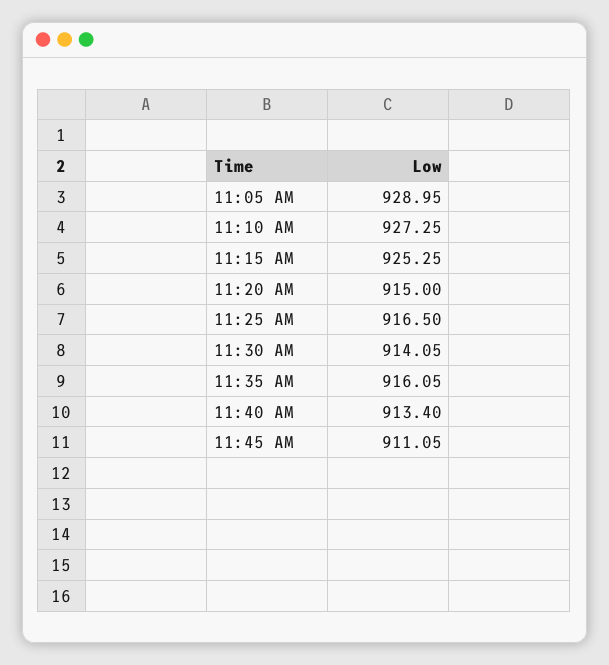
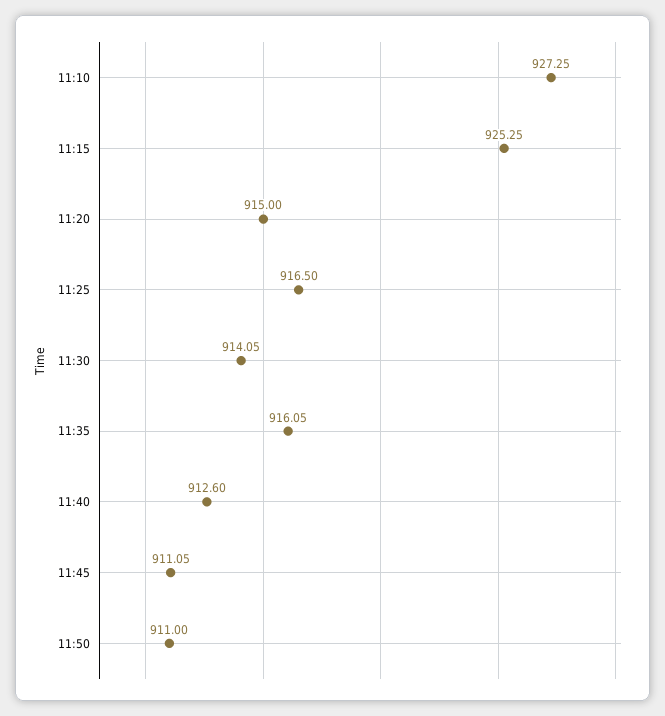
11:05 AM: 928.95 -> none
11:40 AM: 913.4 -> 912.6
11:50: none -> 911

